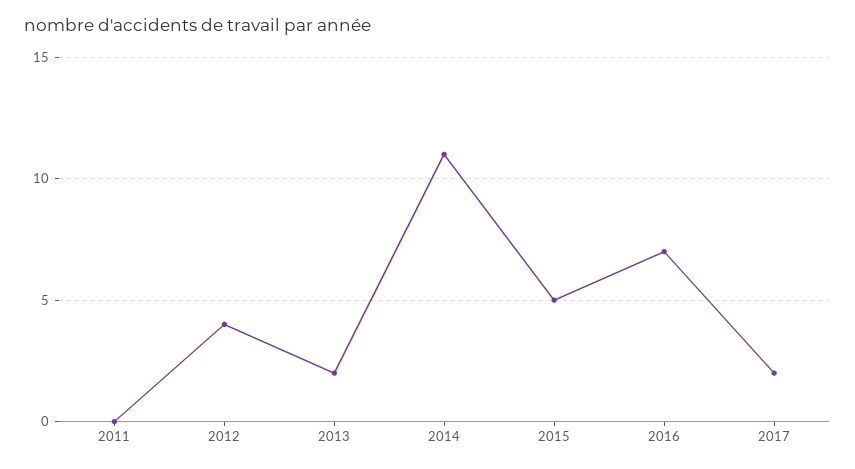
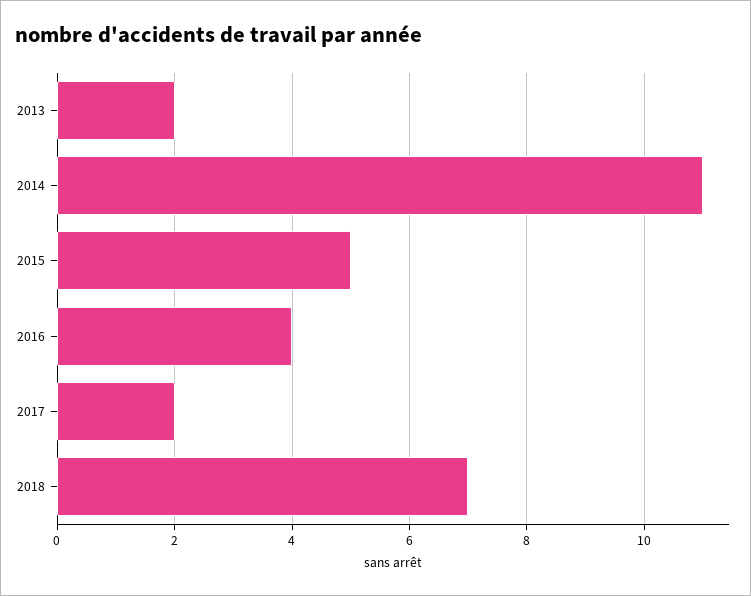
2011: 0 -> none
2012: 4 -> none
2016: 7 -> 4
2018: none -> 7

